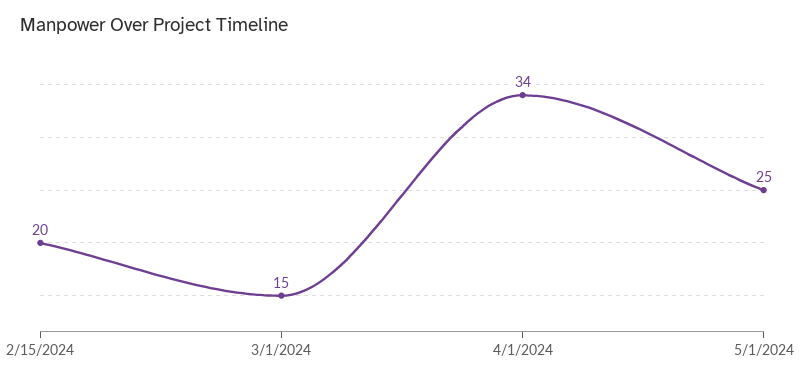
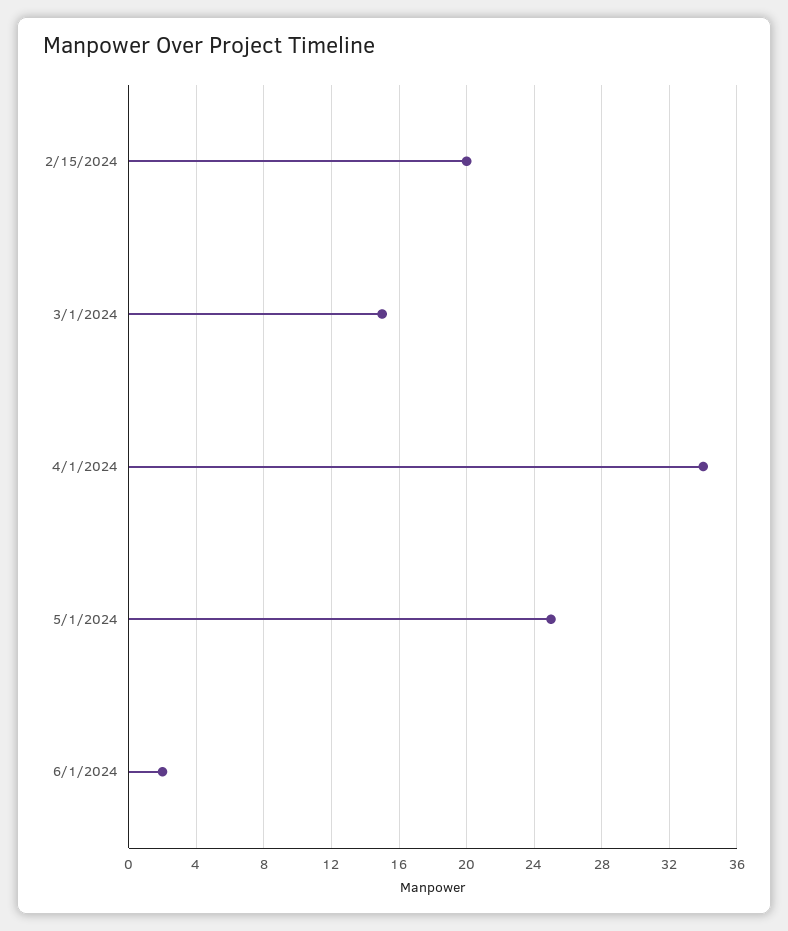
6/1/2024: none -> 2

